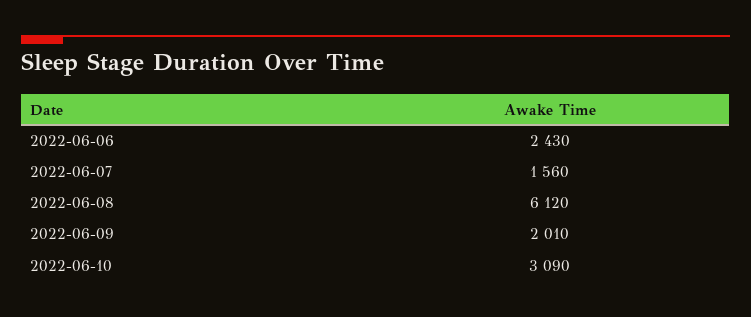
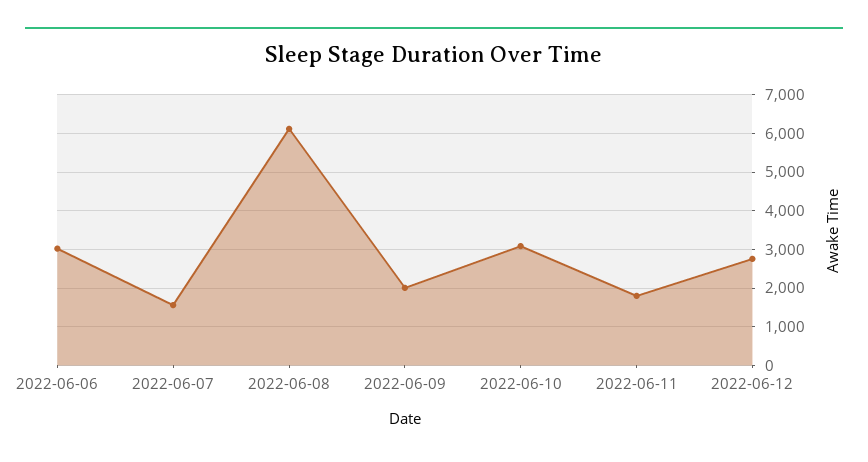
2022-06-06: 2430 -> 3000
2022-06-11: none -> 1800
2022-06-12: none -> 2800

